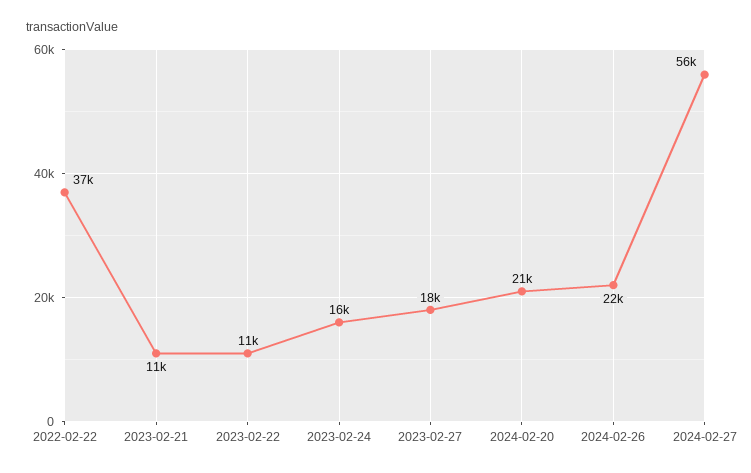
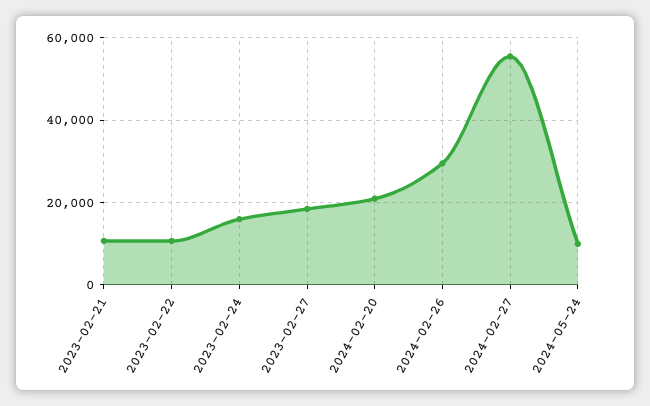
2022-02-22: 37000 -> none
2024-02-26: 22000 -> 30000
2024-05-24: none -> 10000

